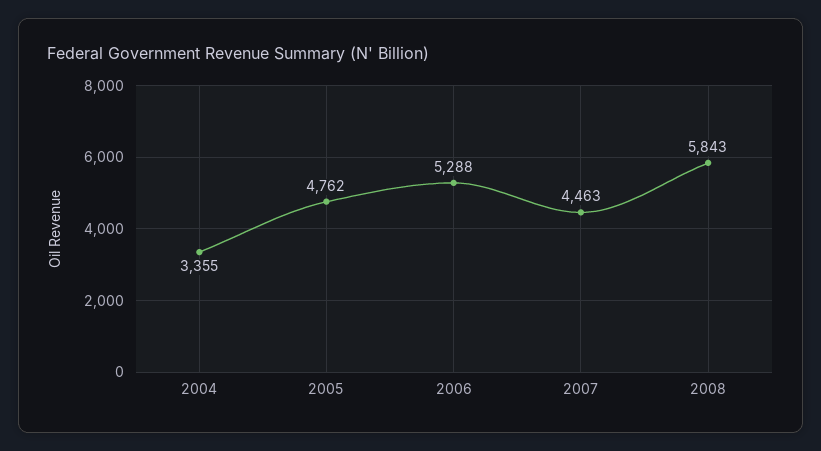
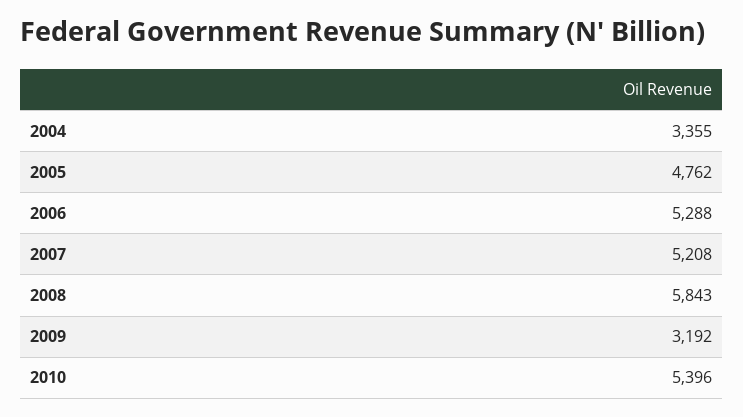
2007: 4463 -> 5208
2009: none -> 3192
2010: none -> 5396

